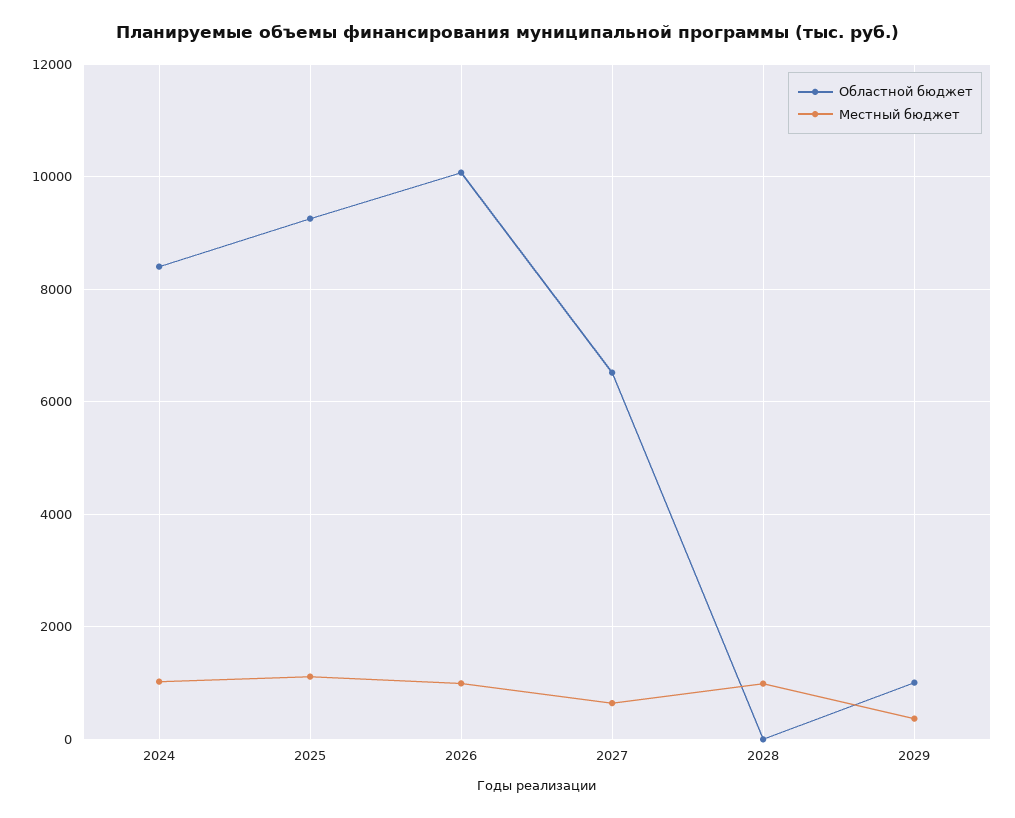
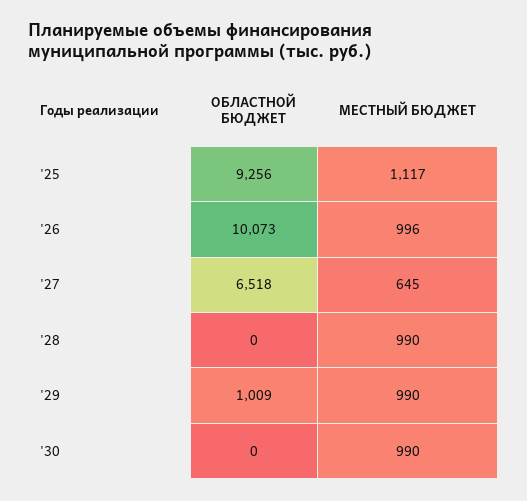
Областной бюджет, 2024: 8400 -> none
Местный бюджет, 2024: 1000 -> none
Местный бюджет, 2029: 400 -> 990
Областной бюджет, '30: none -> 0
Местный бюджет, '30: none -> 990

